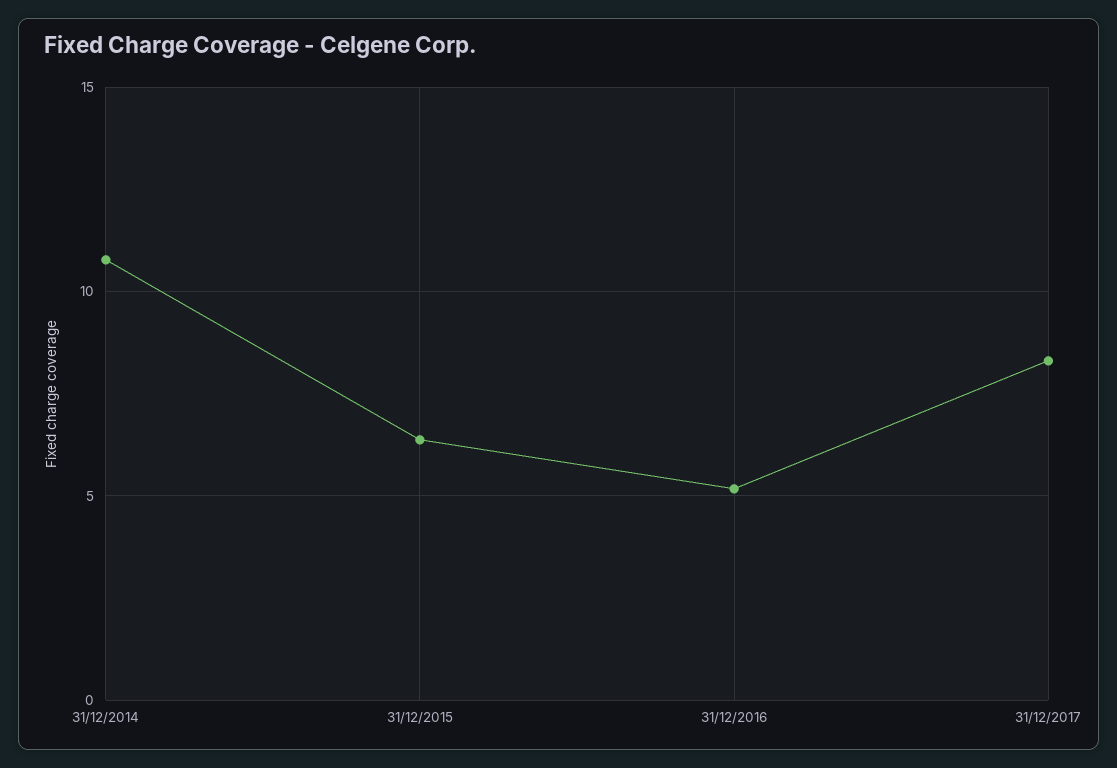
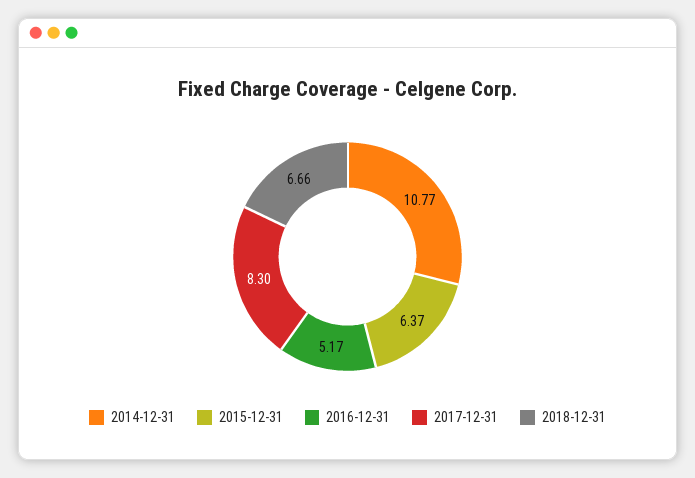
2018-12-31: none -> 6.66

